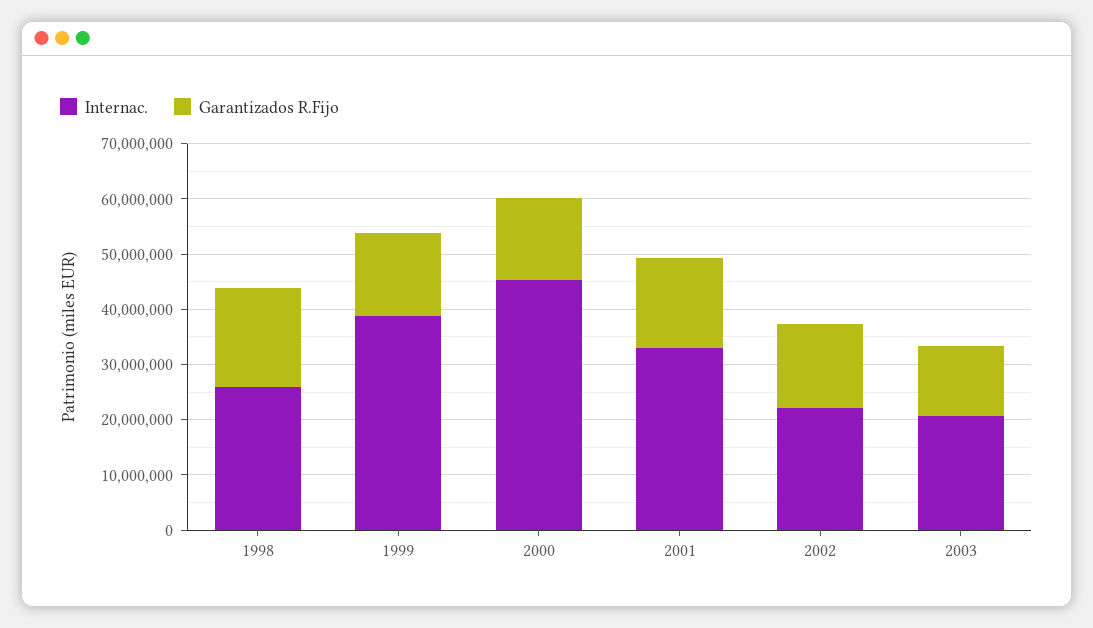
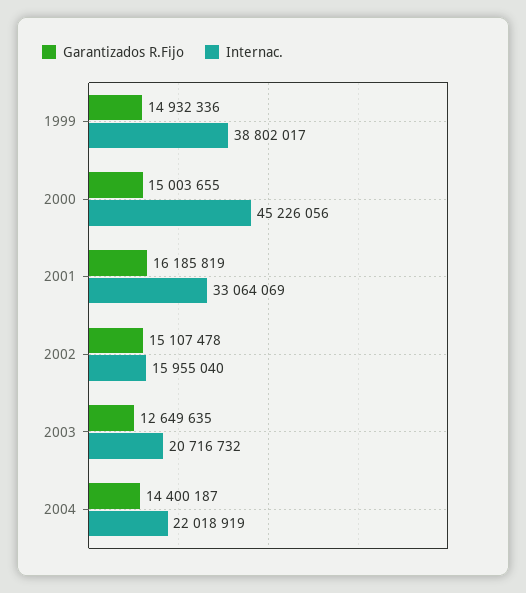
Internac., 1998: 26000000 -> none
Garantizados R.Fijo, 1998: 18000000 -> none
Internac., 2002: 22000000 -> 15955040
Garantizados R.Fijo, 2004: none -> 14400187
Internac., 2004: none -> 22018919

